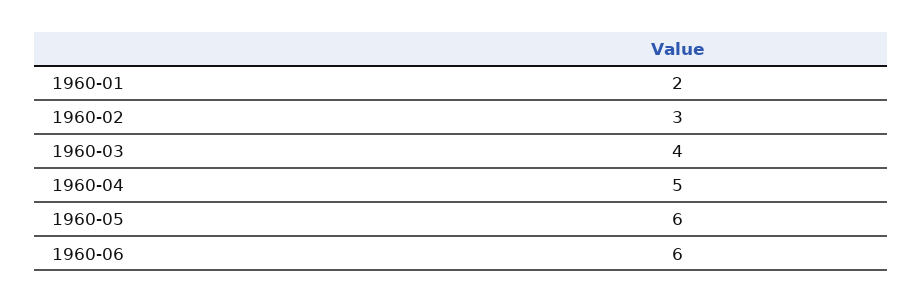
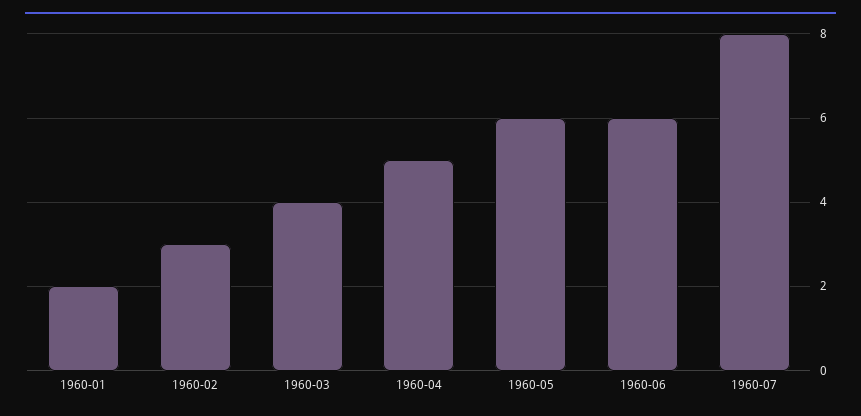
1960-07: none -> 8

